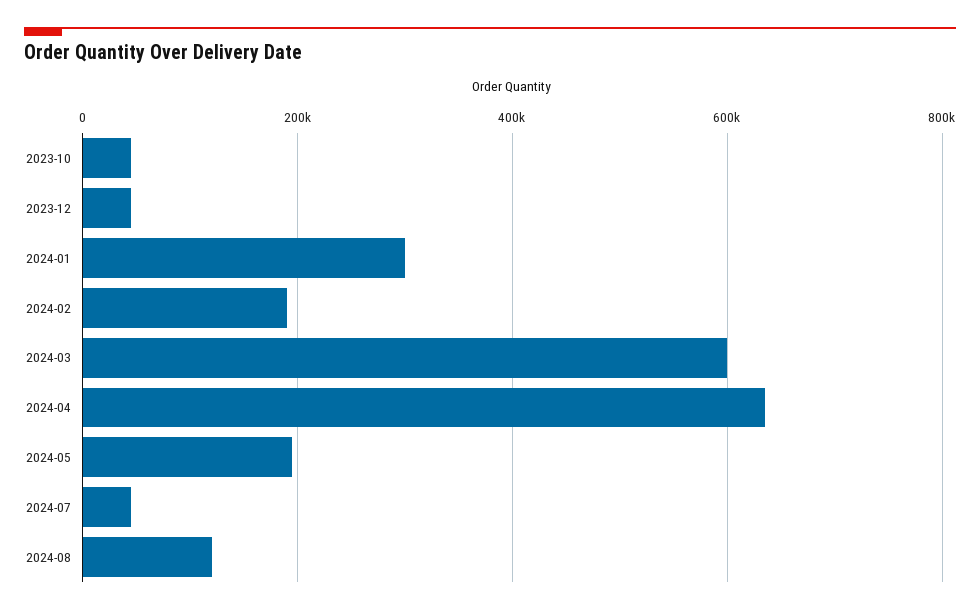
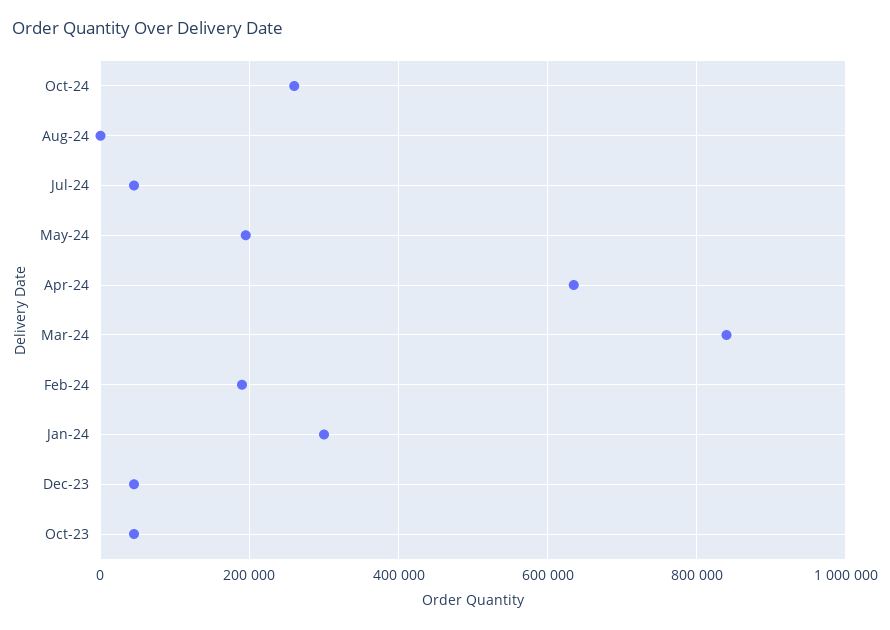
2024-03: 600000 -> 840000
2024-08: 120000 -> 0
Oct-24: none -> 260000

